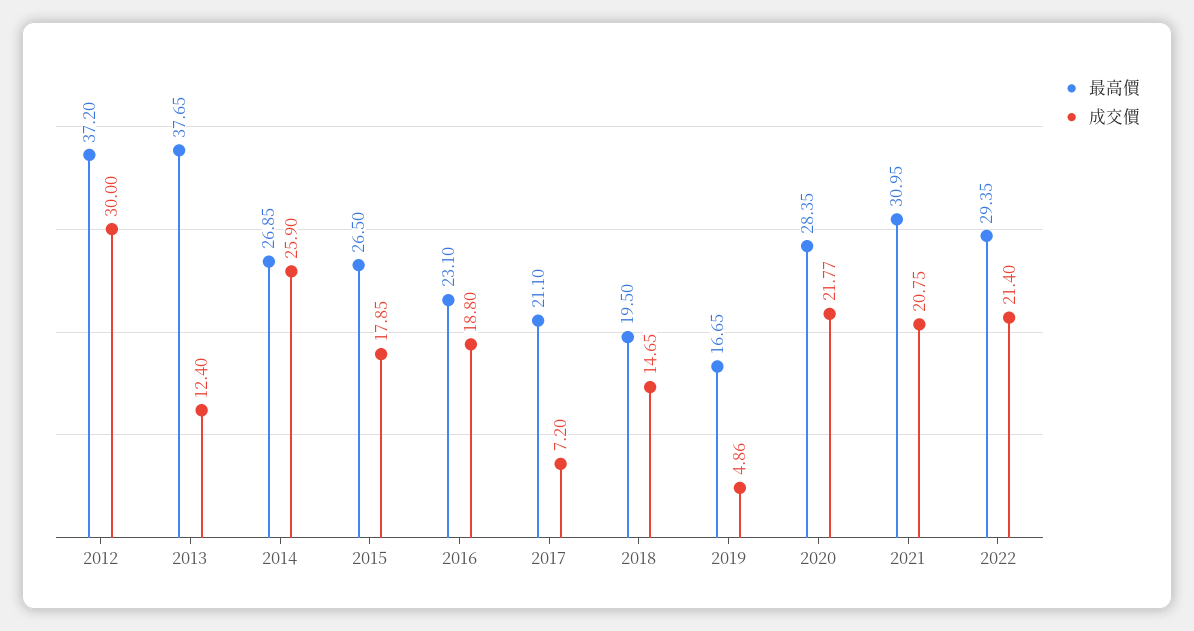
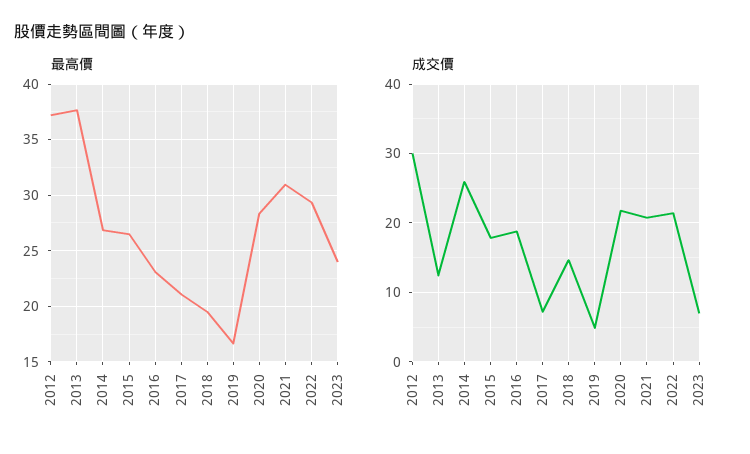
最高價, 2023: none -> 24
成交價, 2023: none -> 7

